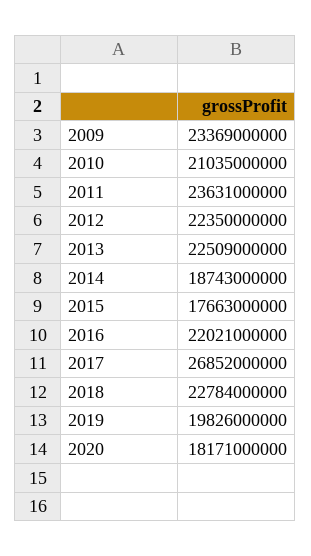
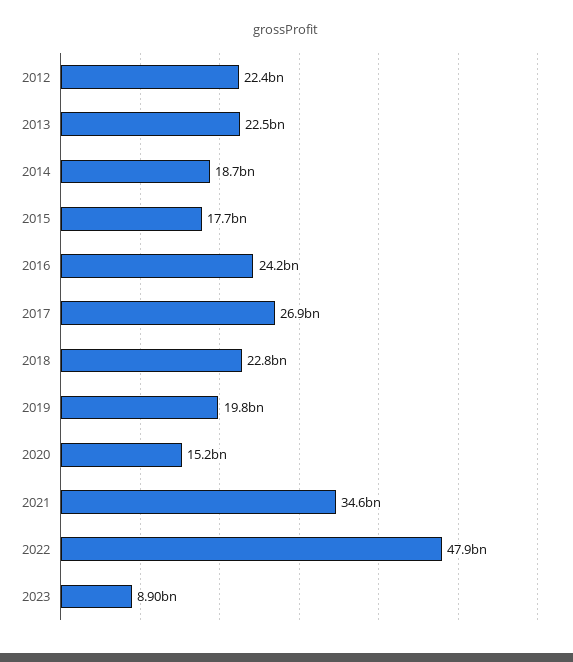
2009: 23369000000 -> none
2010: 21035000000 -> none
2011: 23631000000 -> none
2016: 22021000000 -> 24200000000
2020: 18171000000 -> 15200000000
2021: none -> 34600000000
2022: none -> 47900000000
2023: none -> 8900000000

